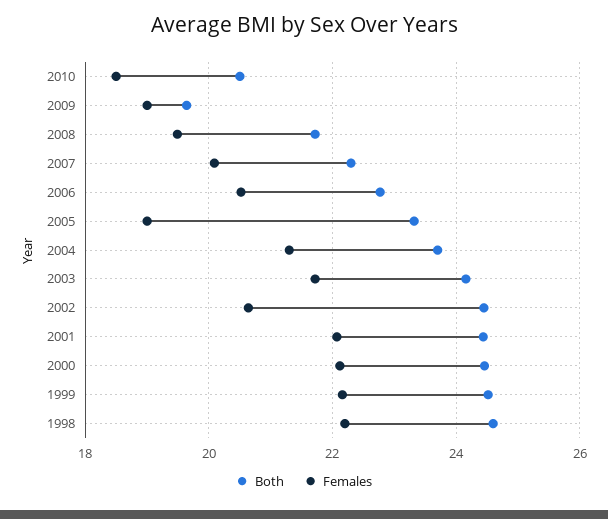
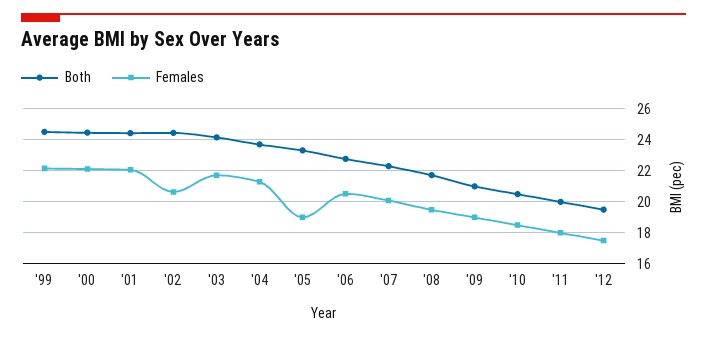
Both, 2009: 19.6 -> 21
Both, 1998: 24.6 -> none
Females, 1998: 22.2 -> none
Both, '11: none -> 20
Females, '11: none -> 18
Both, '12: none -> 19.5
Females, '12: none -> 17.5

